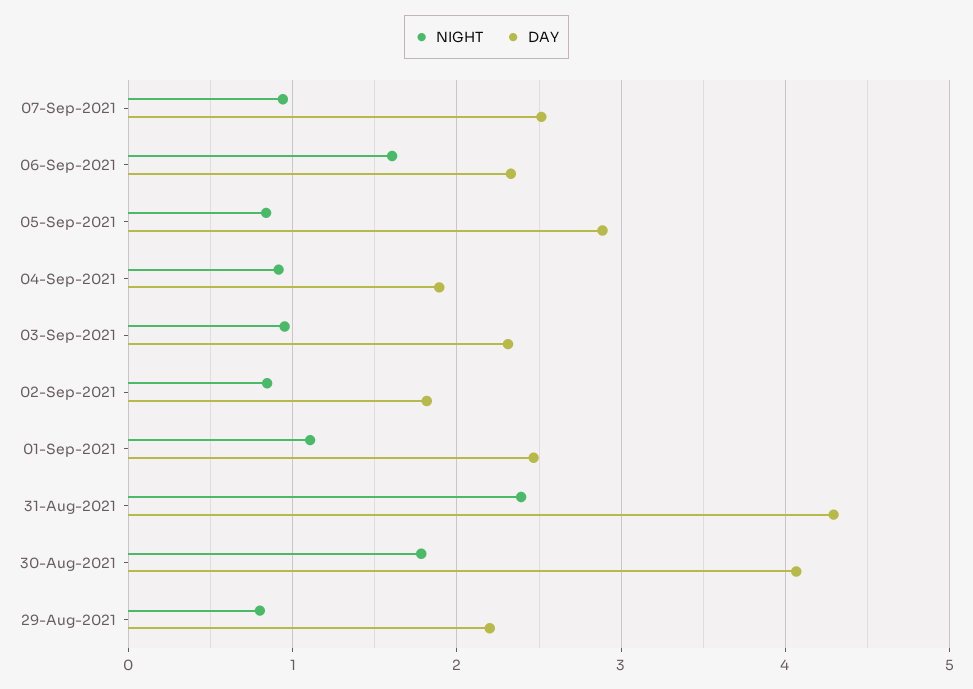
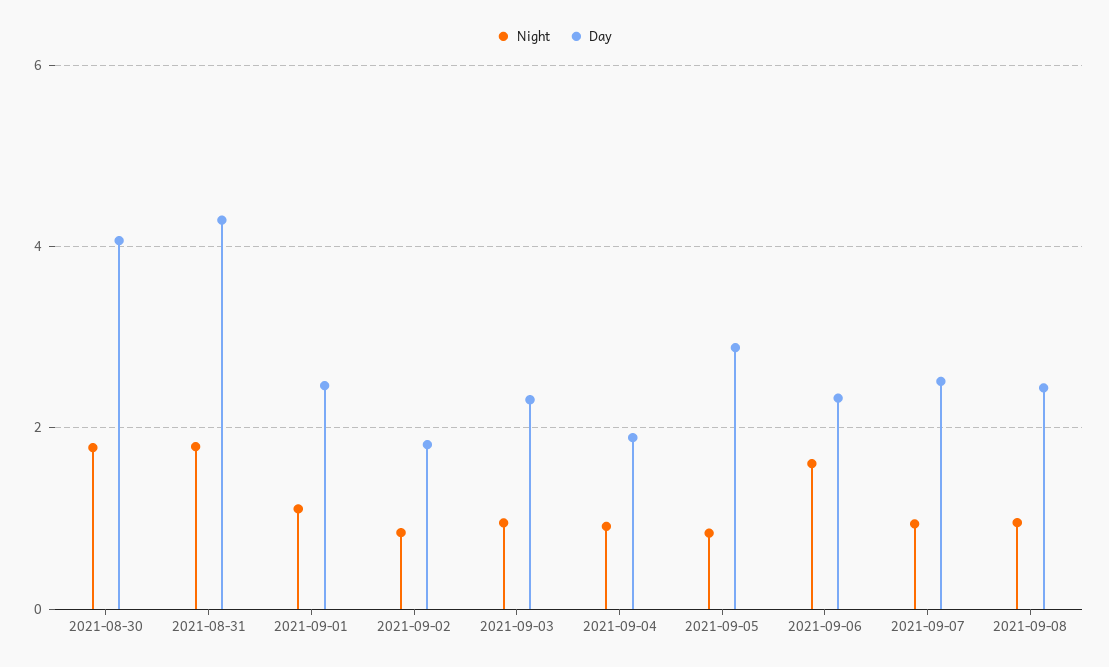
NIGHT, 31-Aug-2021: 2.4 -> 1.8
NIGHT, 29-Aug-2021: 0.8 -> none
DAY, 29-Aug-2021: 2.2 -> none
NIGHT, 2021-09-08: none -> 1
DAY, 2021-09-08: none -> 2.4

